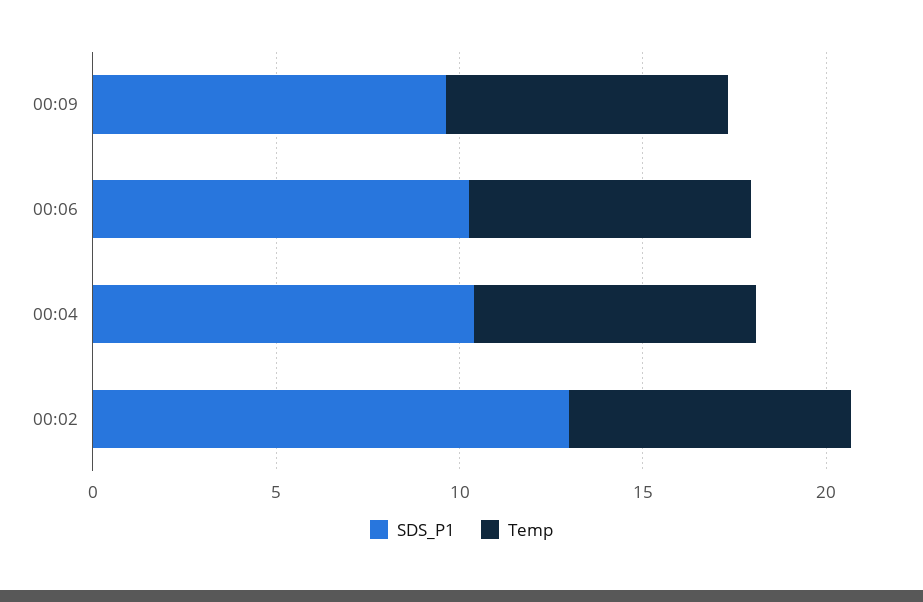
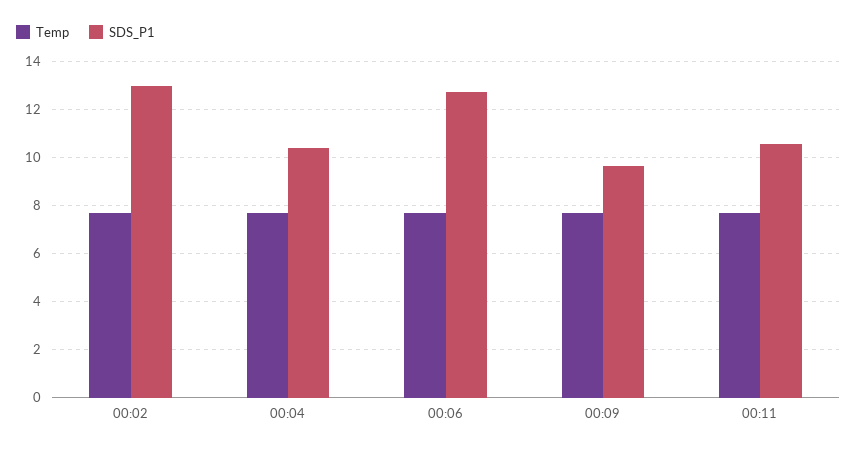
SDS_P1, 00:06: 10 -> 12.75
Temp, 00:11: none -> 7.75
SDS_P1, 00:11: none -> 10.5

